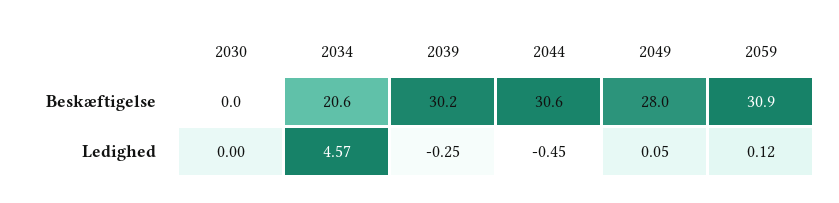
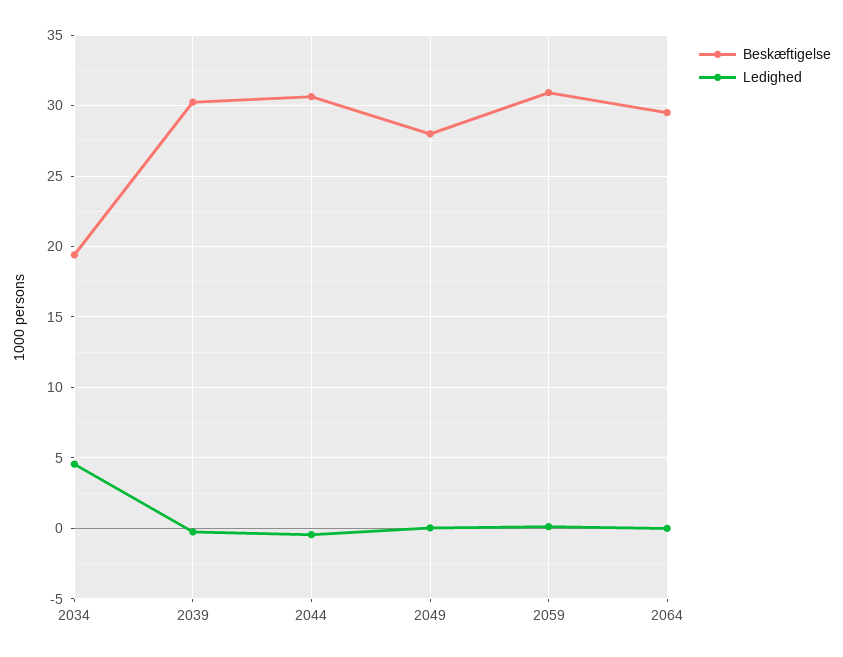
Beskæftigelse, 2030: 0 -> none
Beskæftigelse, 2034: 20.6 -> 19.5
Ledighed, 2030: 0 -> none
Beskæftigelse, 2064: none -> 29.5
Ledighed, 2064: none -> 0

